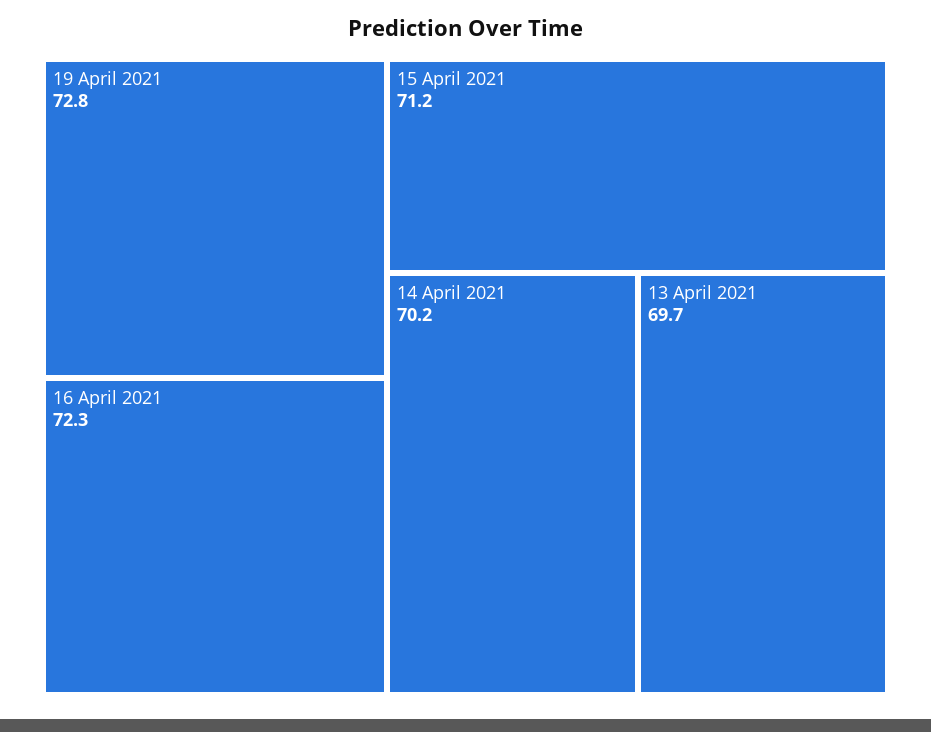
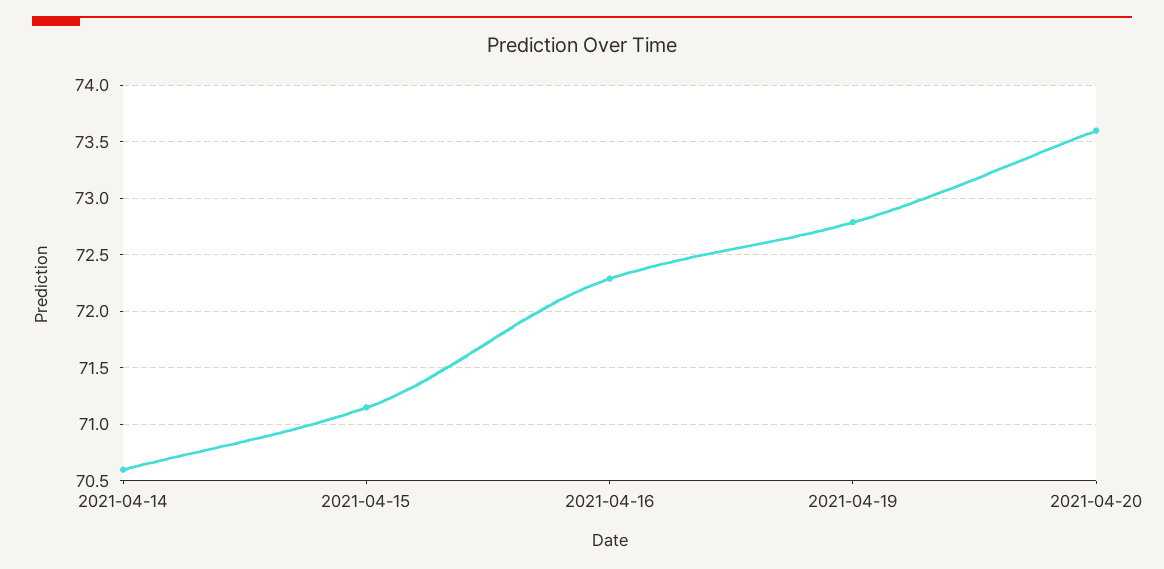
14 April 2021: 70.2 -> 70.6
13 April 2021: 69.7 -> none
2021-04-20: none -> 73.6

